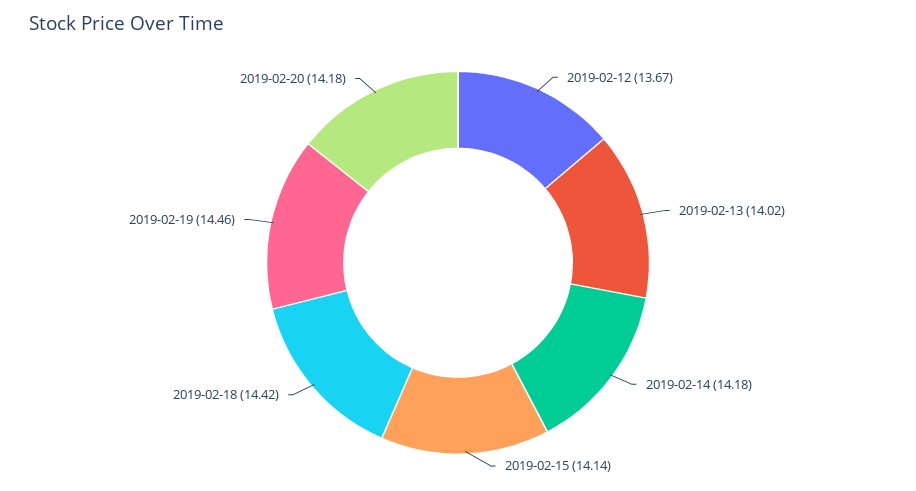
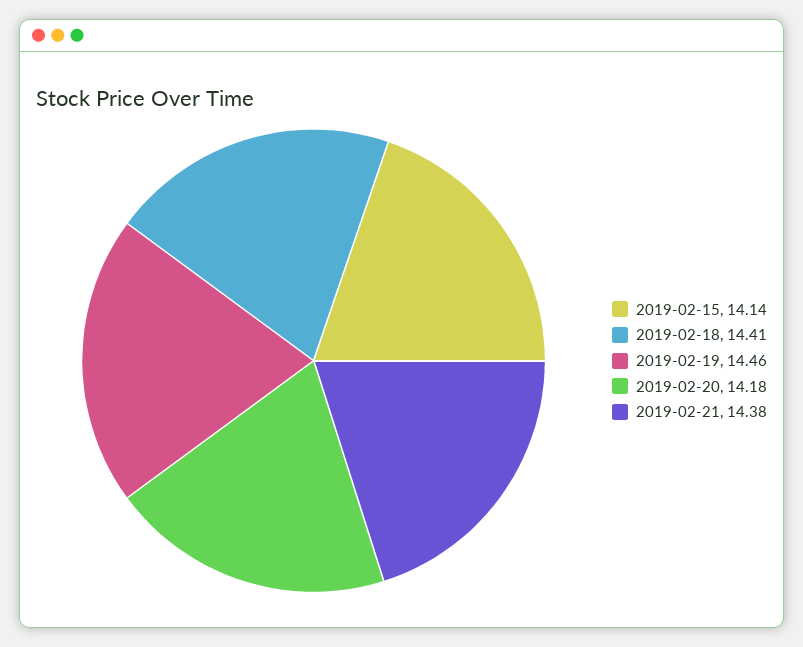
2019-02-12: 13.67 -> none
2019-02-13: 14.02 -> none
2019-02-14: 14.18 -> none
2019-02-18: 14.42 -> 14.41
2019-02-21: none -> 14.38

